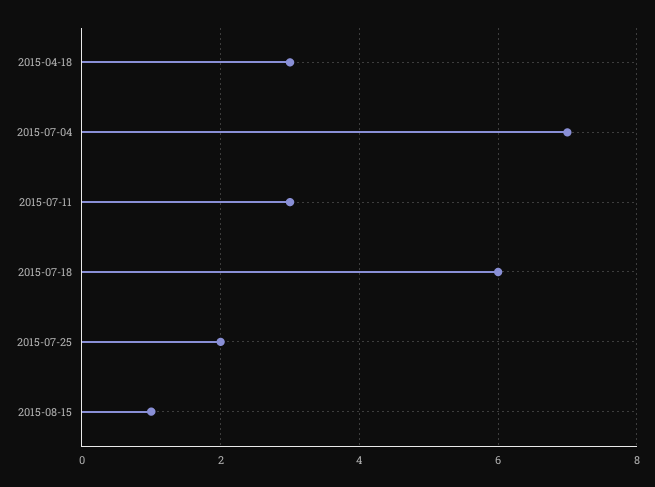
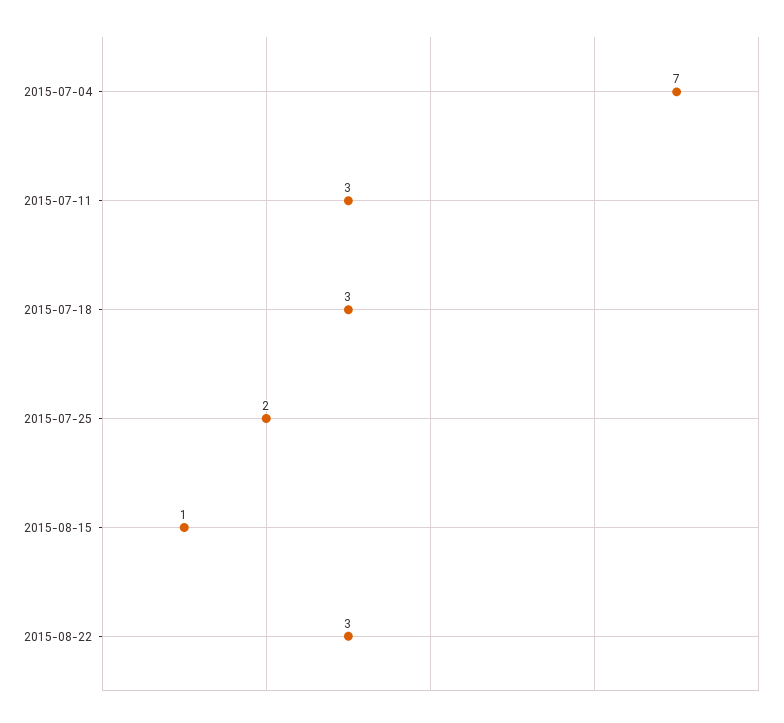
2015-04-18: 3 -> none
2015-07-18: 6 -> 3
2015-08-22: none -> 3

